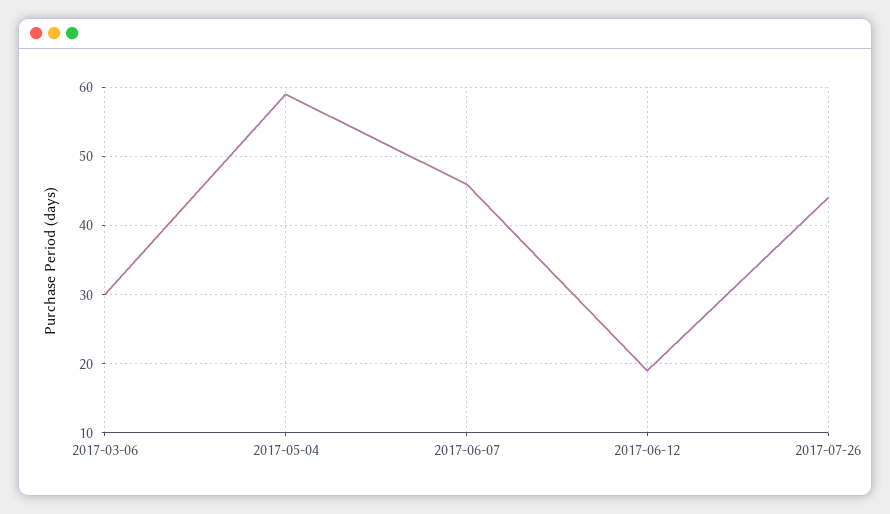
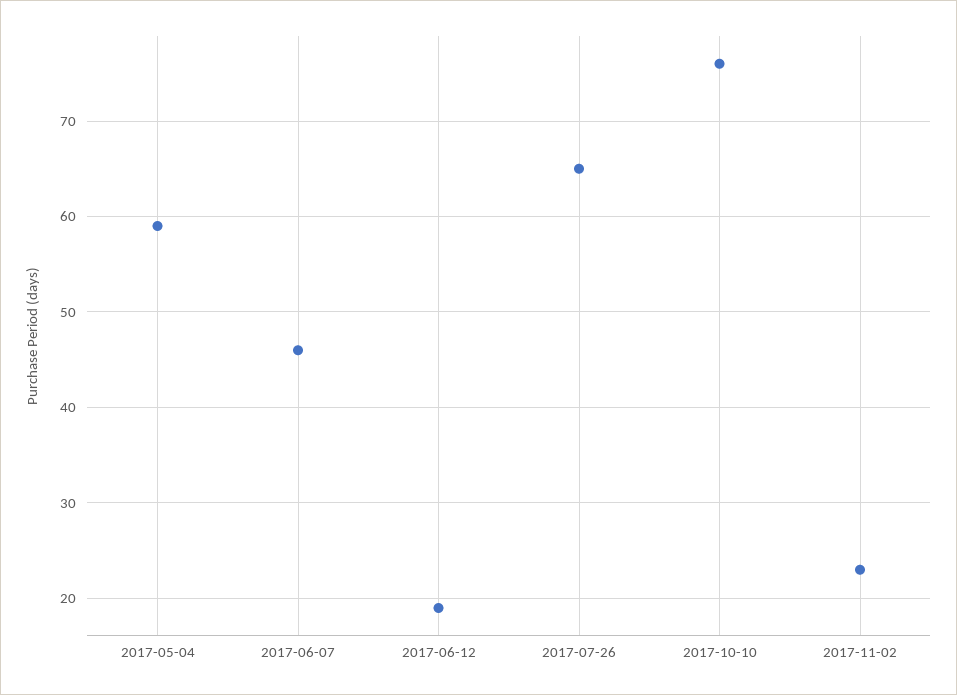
2017-03-06: 30 -> none
2017-07-26: 44 -> 65
2017-10-10: none -> 76
2017-11-02: none -> 23

